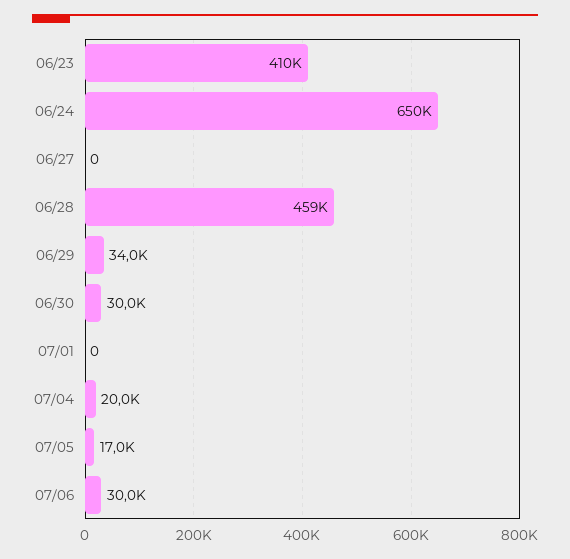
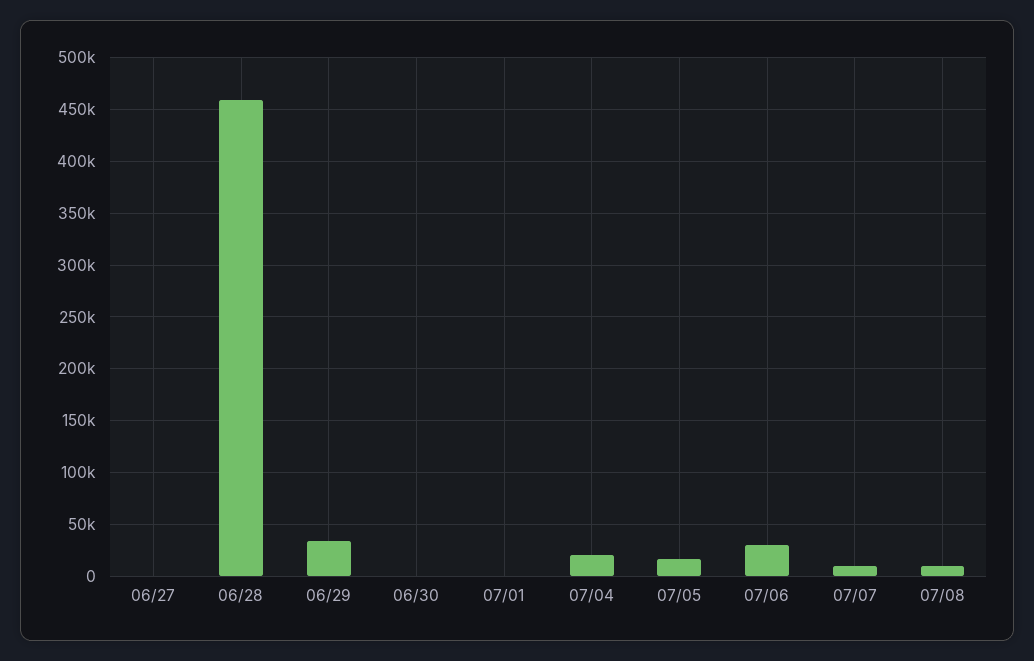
06/23: 410000 -> none
06/24: 650000 -> none
06/30: 30000 -> 0
07/07: none -> 10000
07/08: none -> 10000

